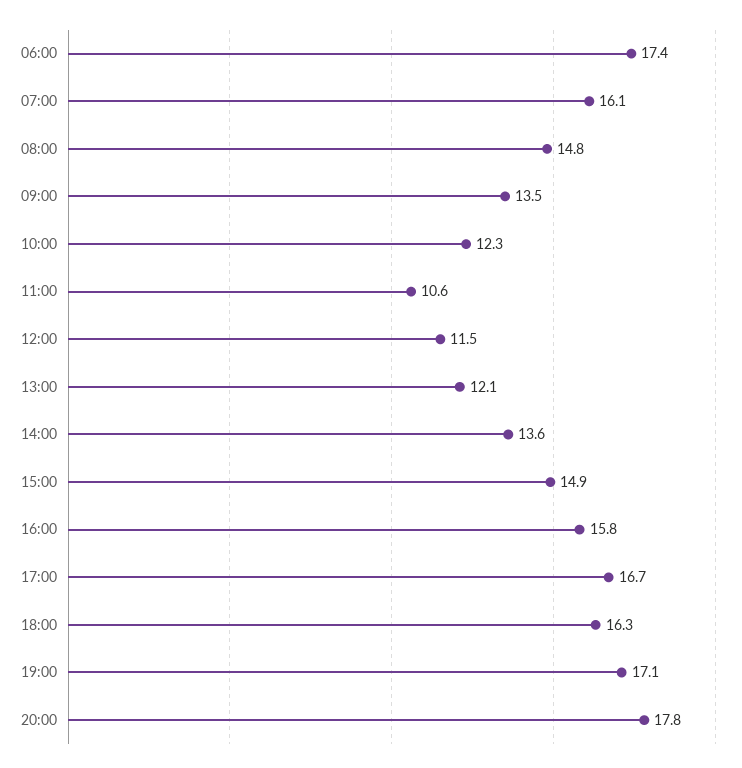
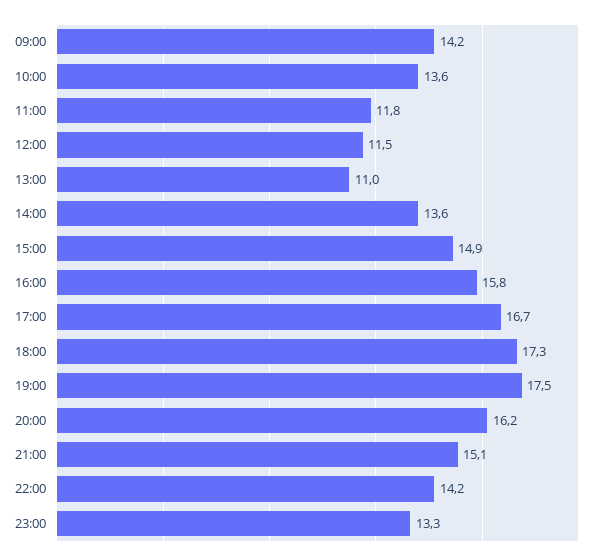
06:00: 17.4 -> none
07:00: 16.1 -> none
08:00: 14.8 -> none
09:00: 13.5 -> 14.2
10:00: 12.3 -> 13.6
11:00: 10.6 -> 11.8
13:00: 12.1 -> 11
18:00: 16.3 -> 17.3
19:00: 17.1 -> 17.5
20:00: 17.8 -> 16.2
21:00: none -> 15.1
22:00: none -> 14.2
23:00: none -> 13.3

